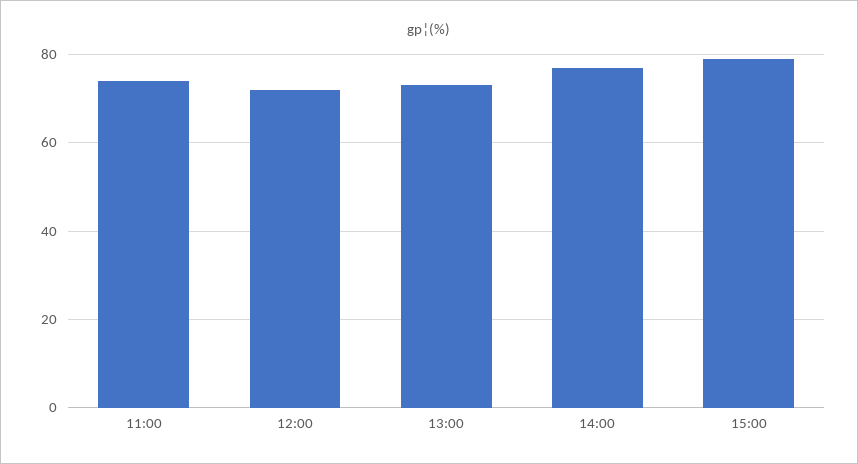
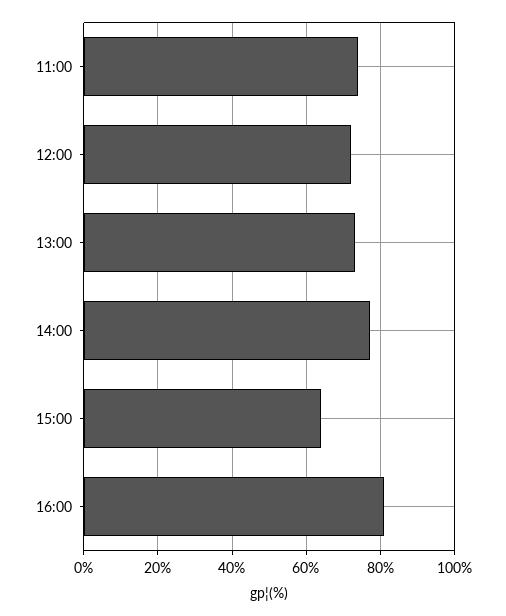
15:00: 80 -> 65
16:00: none -> 80

